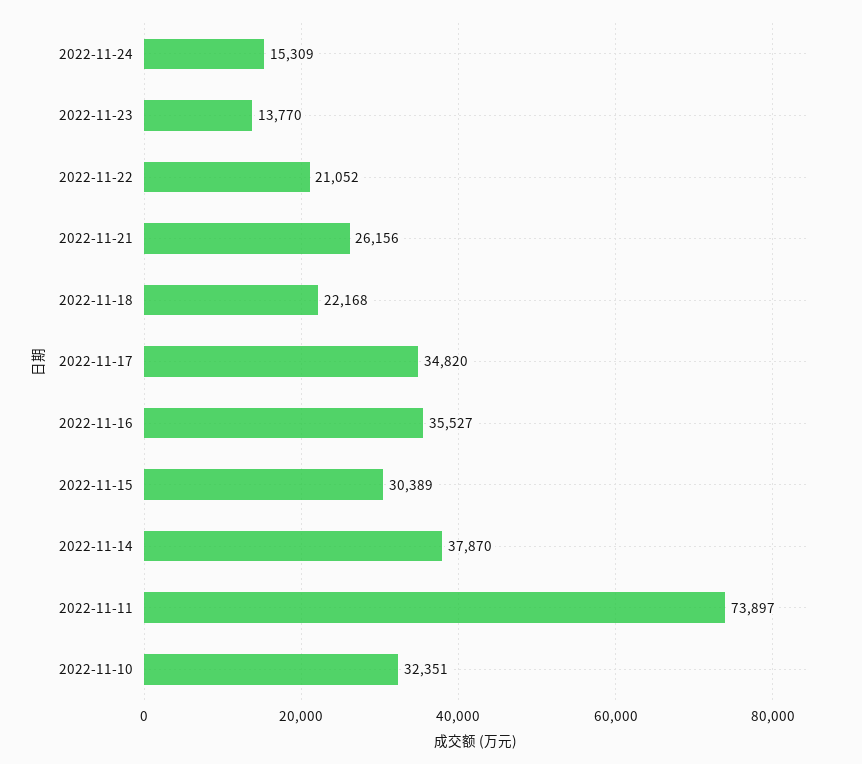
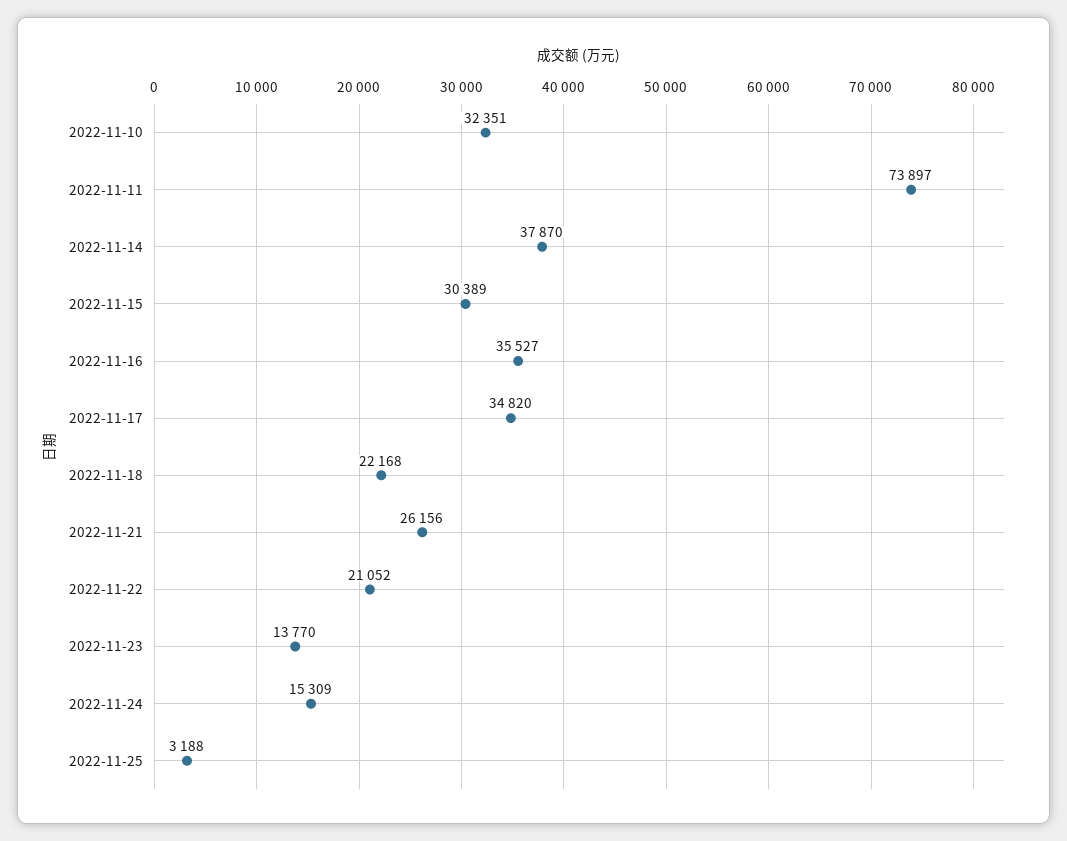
2022-11-25: none -> 3188

